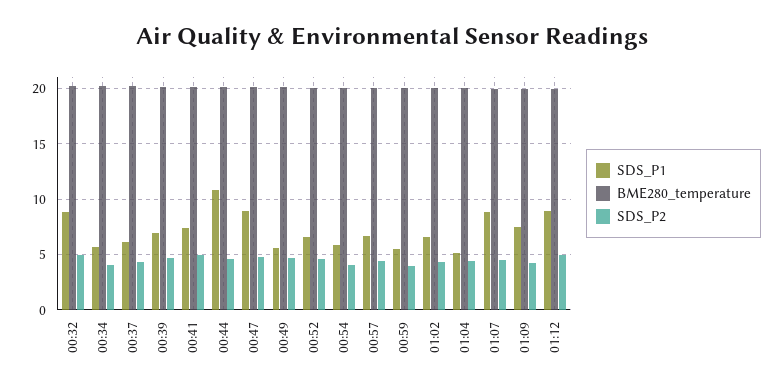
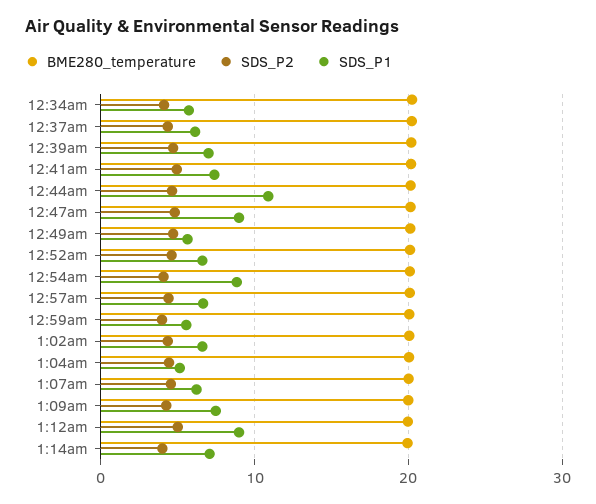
SDS_P1, 00:32: 9 -> none
BME280_temperature, 00:32: 20 -> none
SDS_P2, 00:32: 5 -> none
SDS_P1, 00:54: 6 -> 9
SDS_P1, 01:07: 9 -> 6
BME280_temperature, 1:14am: none -> 20
SDS_P2, 1:14am: none -> 4
SDS_P1, 1:14am: none -> 7

